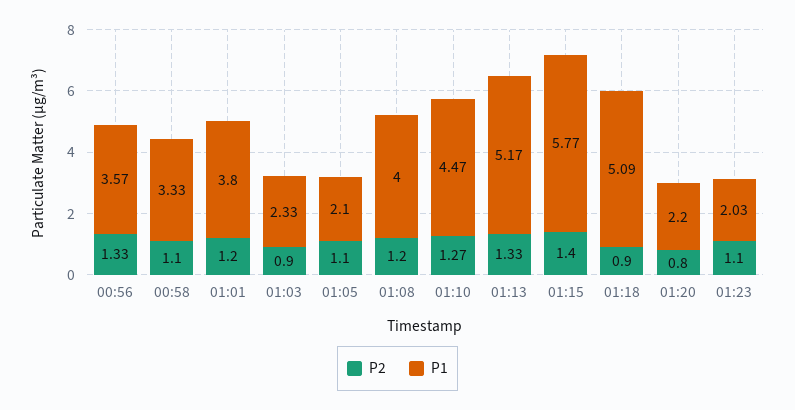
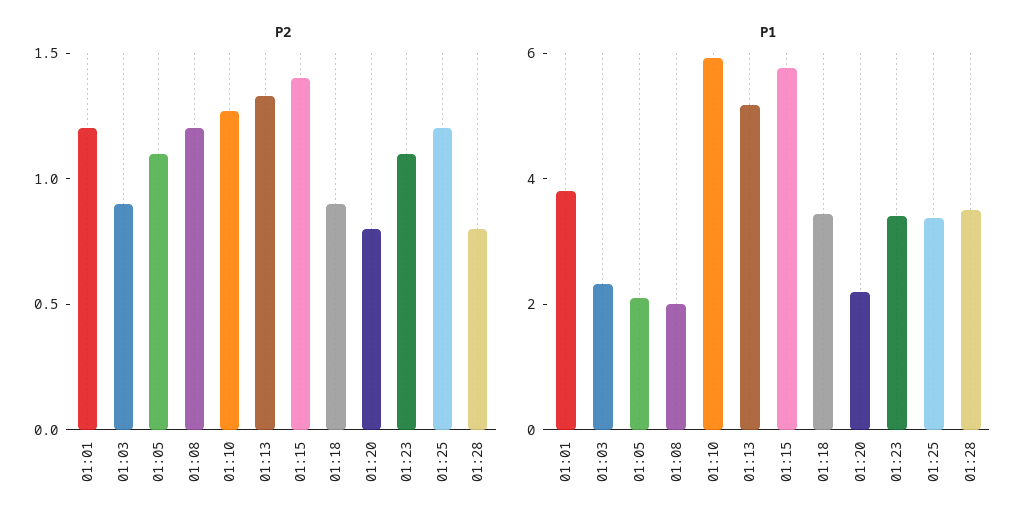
P2, 00:56: 1.33 -> none
P1, 00:56: 3.57 -> none
P2, 00:58: 1.1 -> none
P1, 00:58: 3.33 -> none
P1, 01:08: 4 -> 2
P1, 01:10: 4.47 -> 6
P1, 01:18: 5.09 -> 3.5
P1, 01:23: 2.03 -> 3.5
P2, 01:25: none -> 1.2
P2, 01:28: none -> 0.8
P1, 01:25: none -> 3.5
P1, 01:28: none -> 3.5

